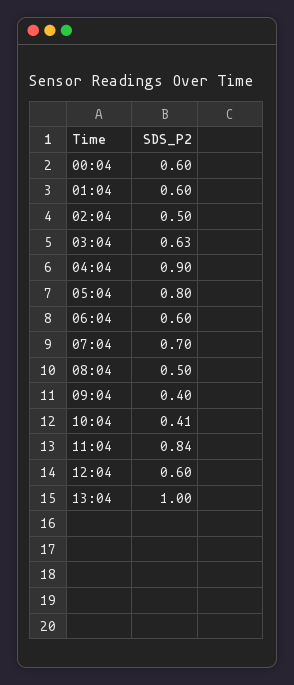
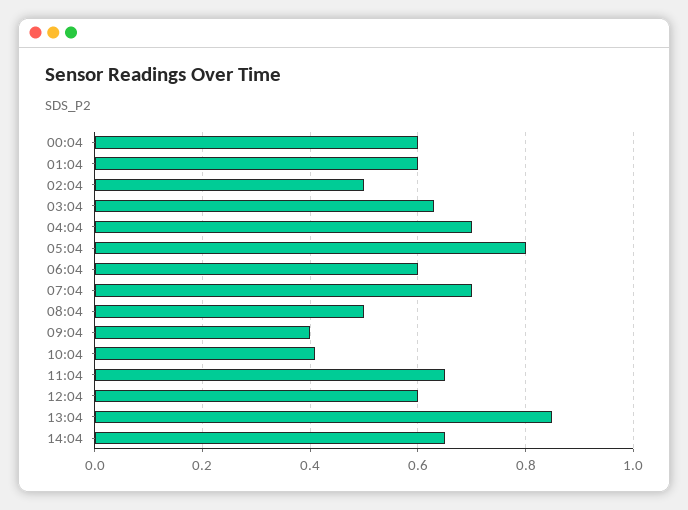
04:04: 0.9 -> 0.7
11:04: 0.84 -> 0.65
13:04: 1 -> 0.85
14:04: none -> 0.65

